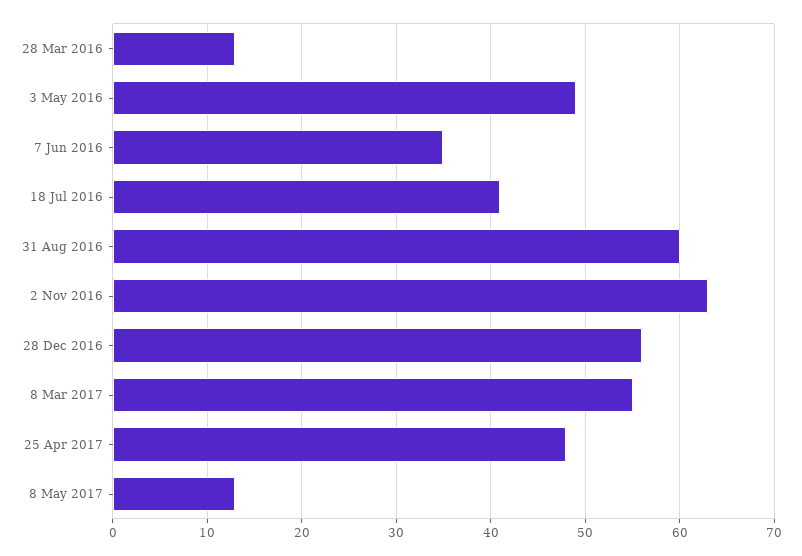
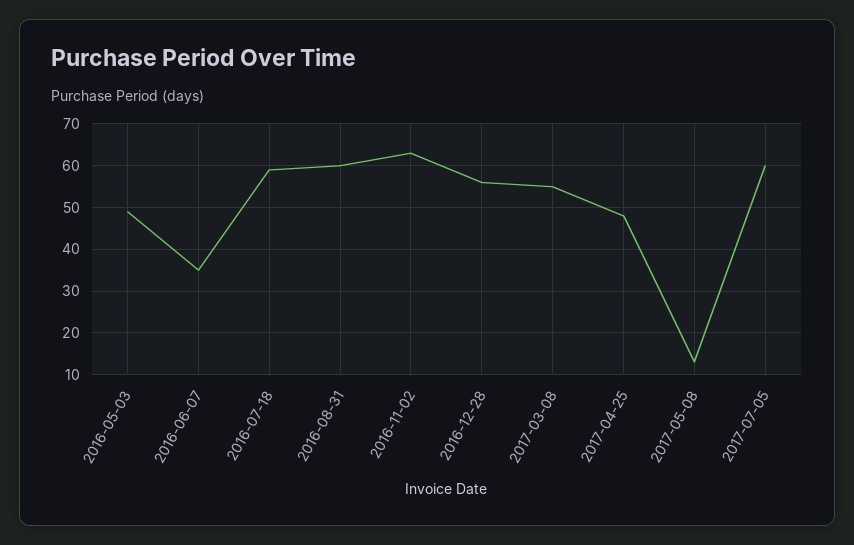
28 Mar 2016: 13 -> none
18 Jul 2016: 41 -> 60
2017-07-05: none -> 60

